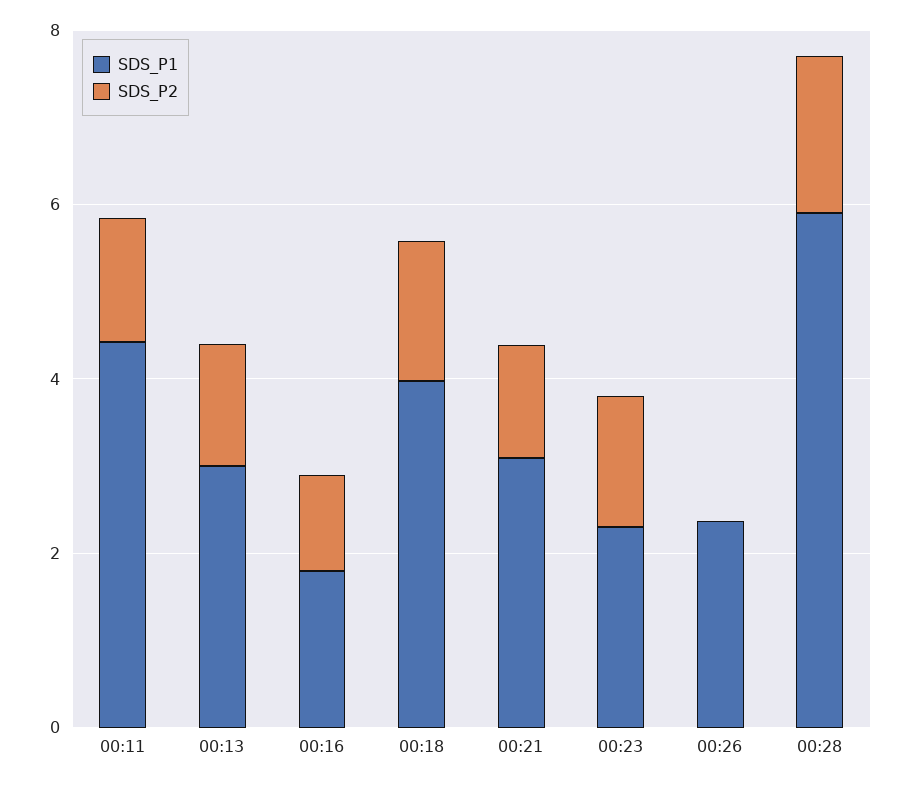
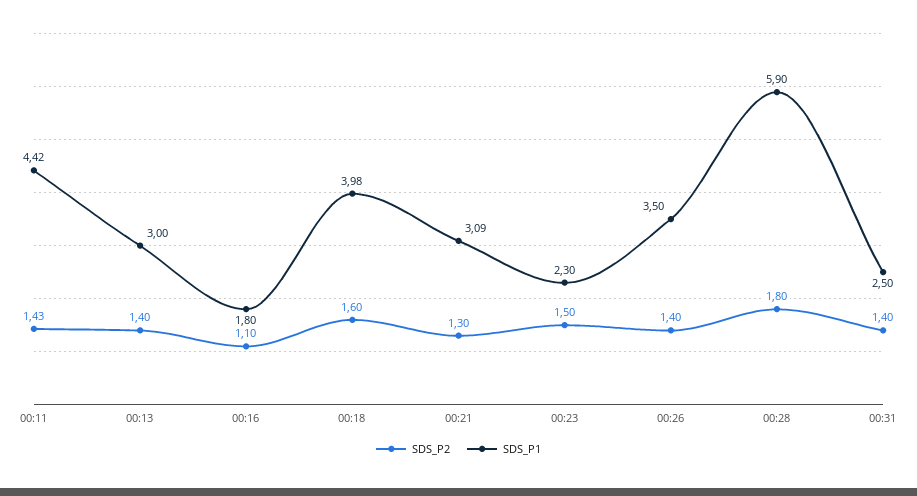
SDS_P1, 00:26: 2.5 -> 3.5
SDS_P2, 00:26: 0 -> 1.4
SDS_P2, 00:31: none -> 1.4
SDS_P1, 00:31: none -> 2.5

